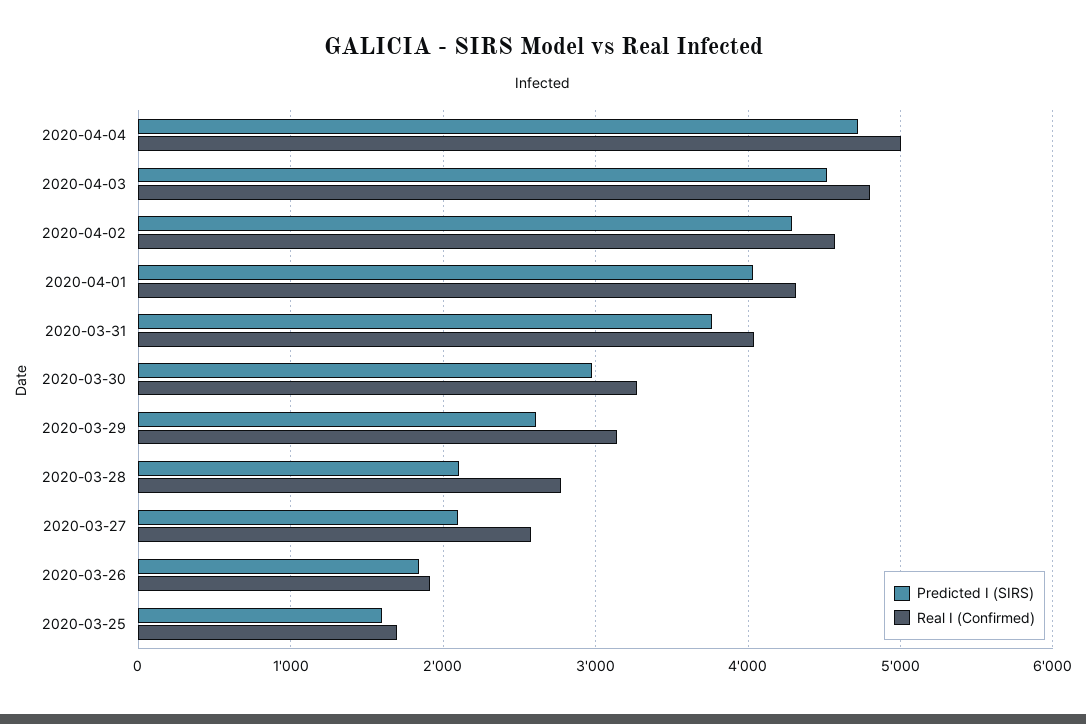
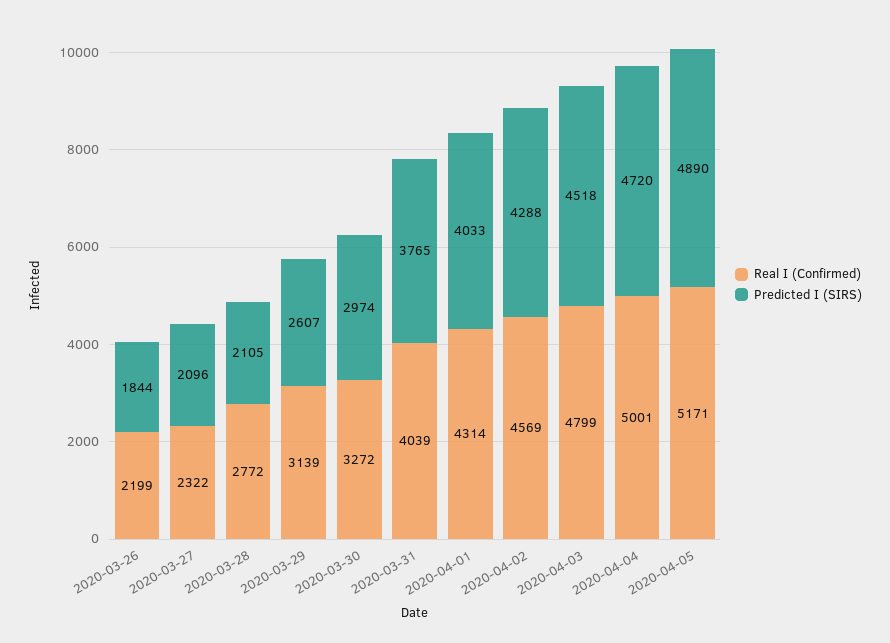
Real I (Confirmed), 2020-03-27: 2600 -> 2322
Real I (Confirmed), 2020-03-26: 1900 -> 2199
Predicted I (SIRS), 2020-03-25: 1600 -> none
Real I (Confirmed), 2020-03-25: 1700 -> none
Real I (Confirmed), 2020-04-05: none -> 5171
Predicted I (SIRS), 2020-04-05: none -> 4890

